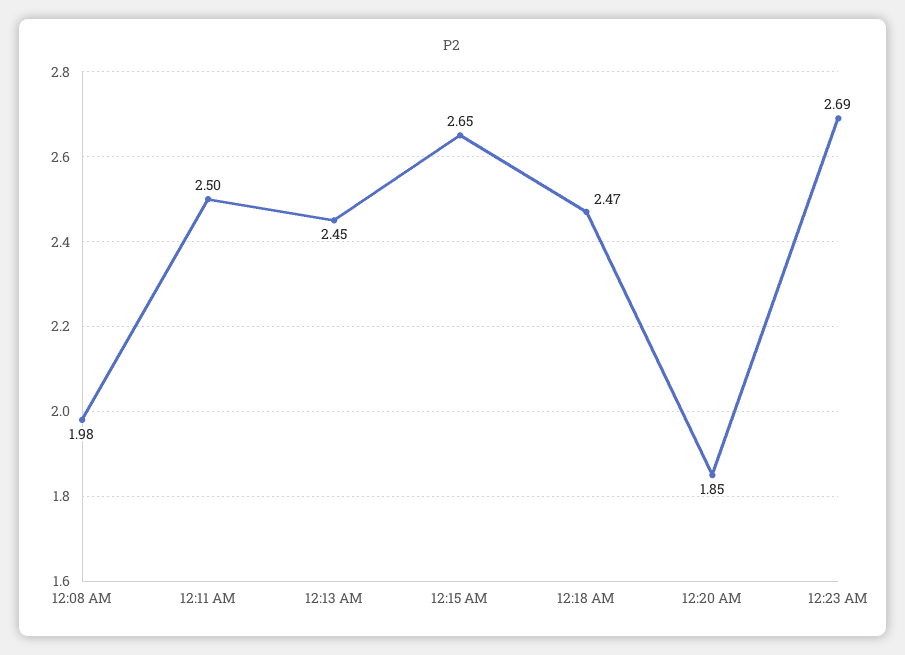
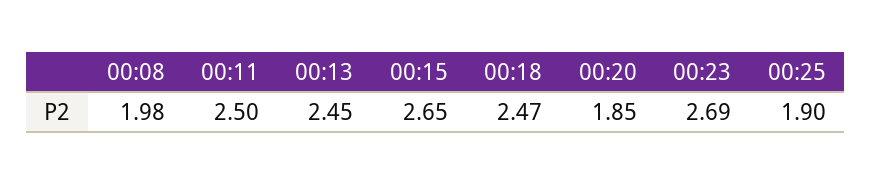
00:25: none -> 1.9

